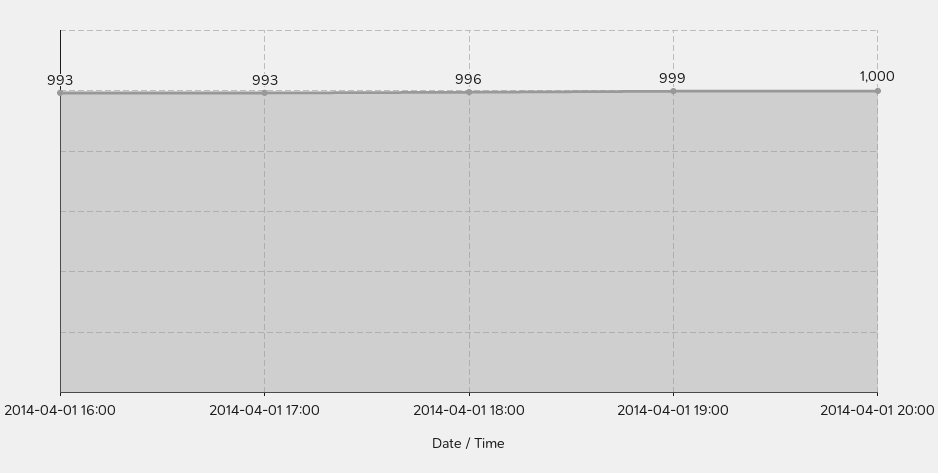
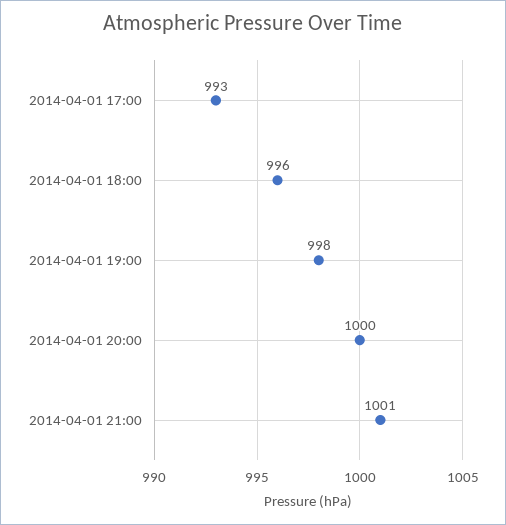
2014-04-01 16:00: 993 -> none
2014-04-01 19:00: 999 -> 998
2014-04-01 21:00: none -> 1001

